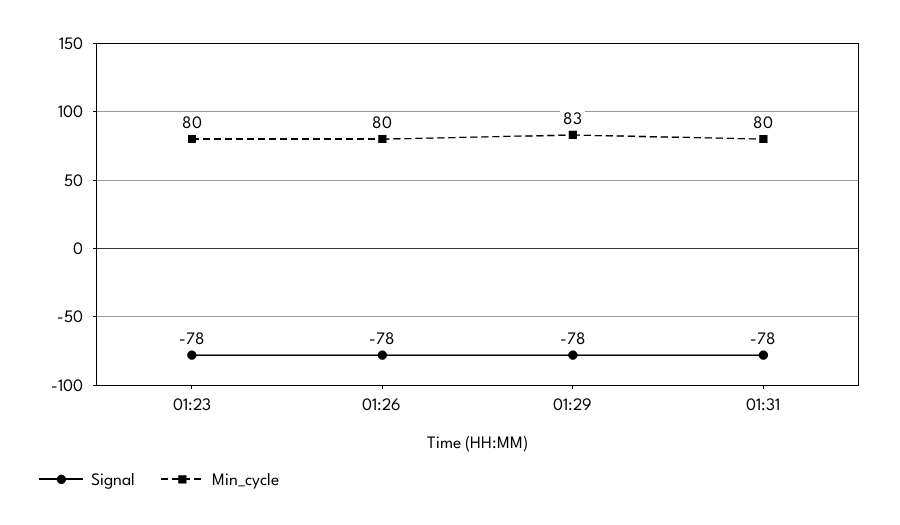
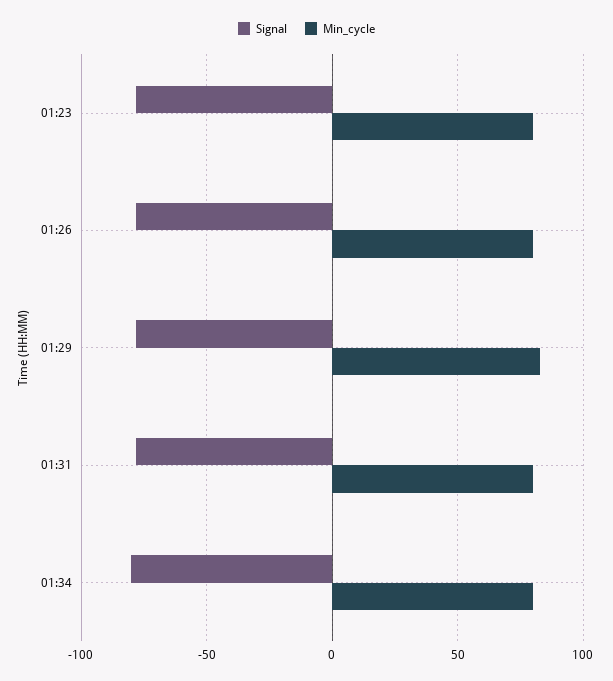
Signal, 01:34: none -> -80
Min_cycle, 01:34: none -> 80

